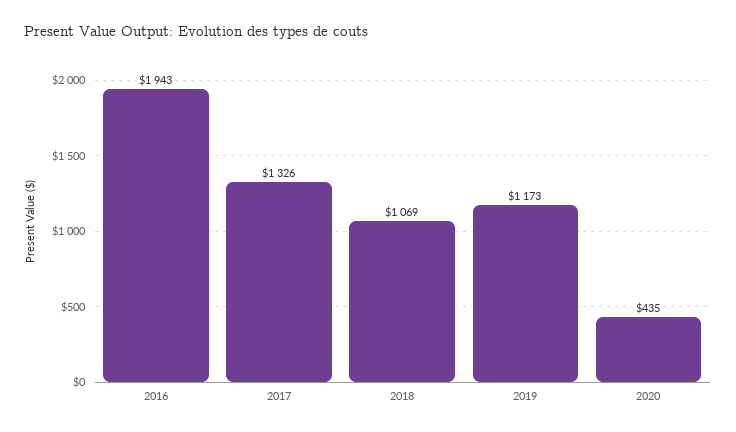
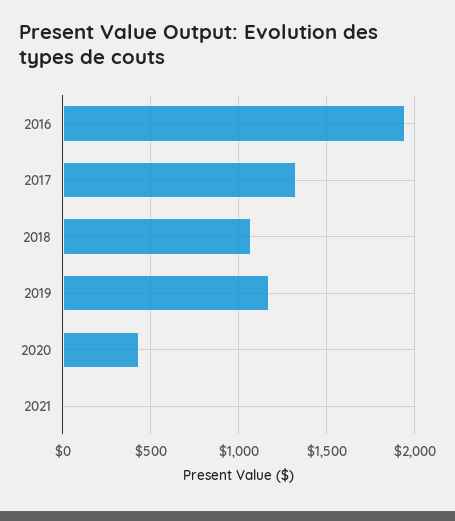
2021: none -> 0

